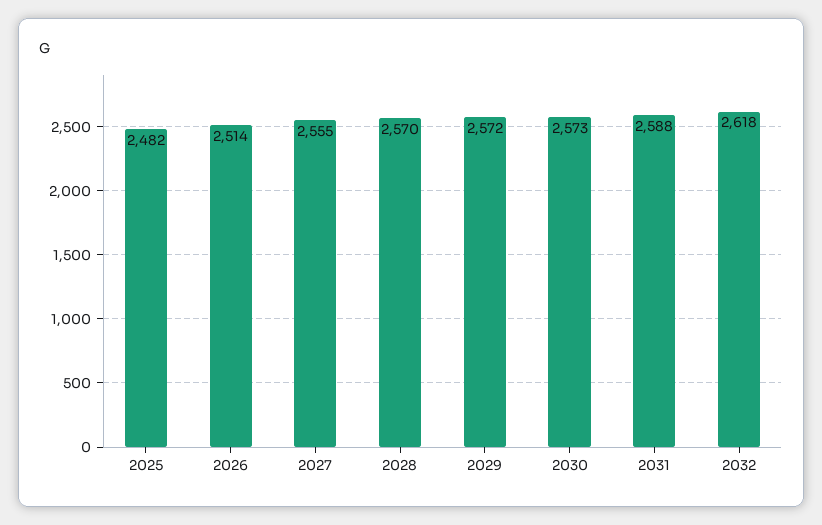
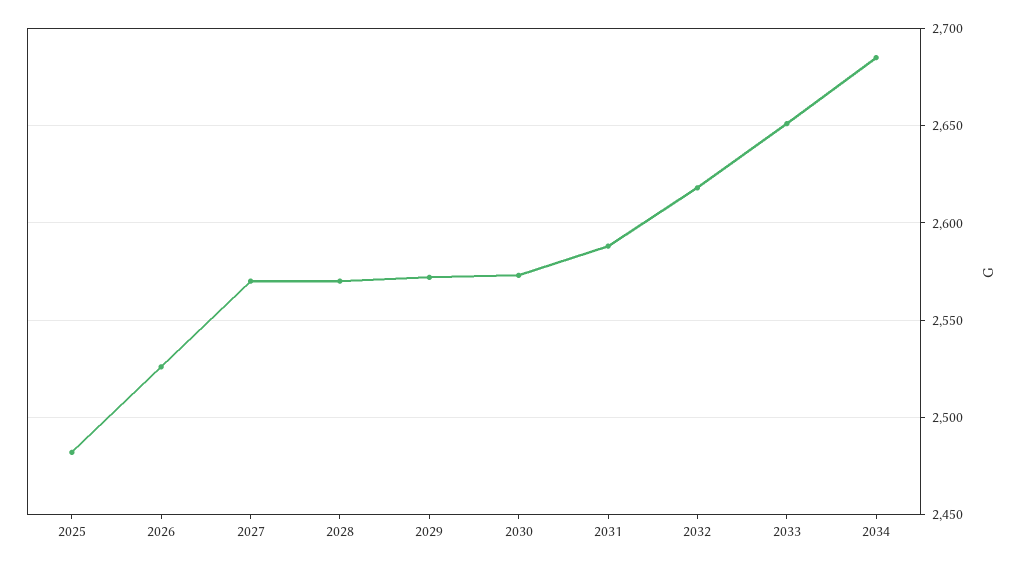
2026: 2514 -> 2525
2027: 2555 -> 2570
2033: none -> 2650
2034: none -> 2685

